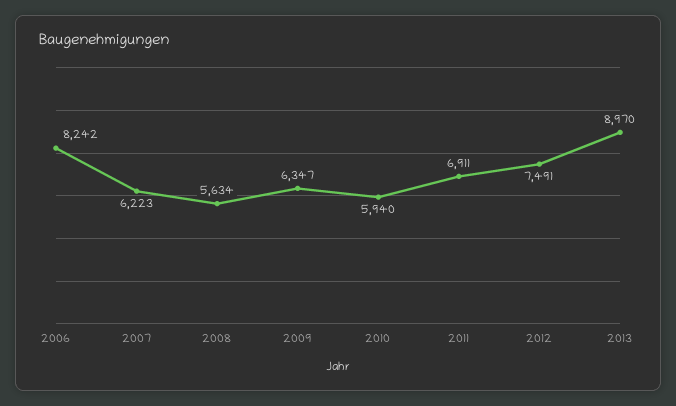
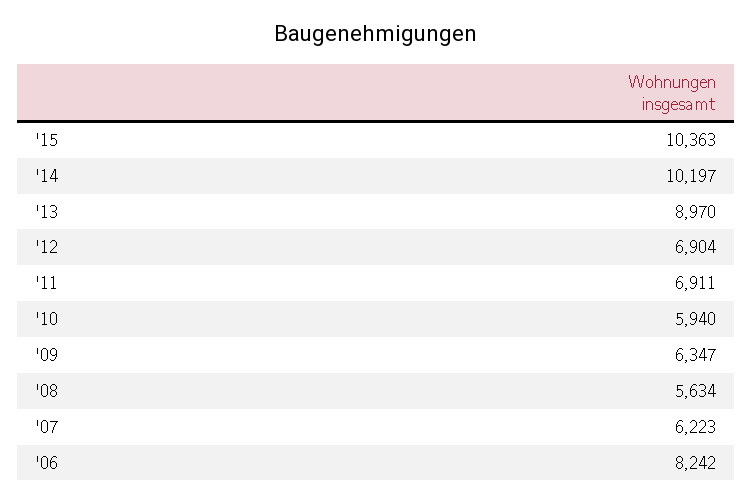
2012: 7491 -> 6904
'15: none -> 10363
'14: none -> 10197

